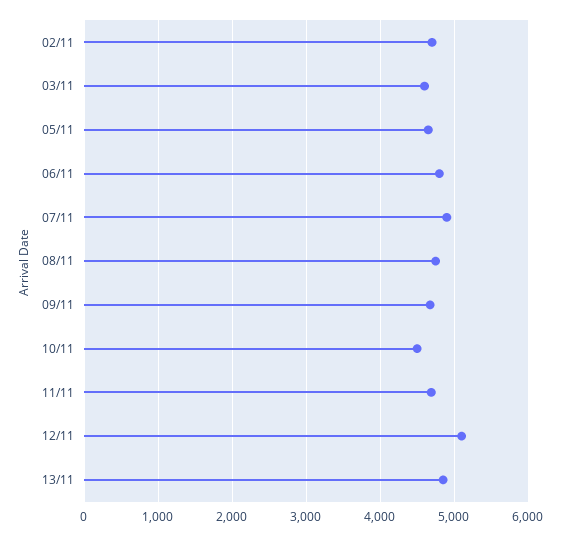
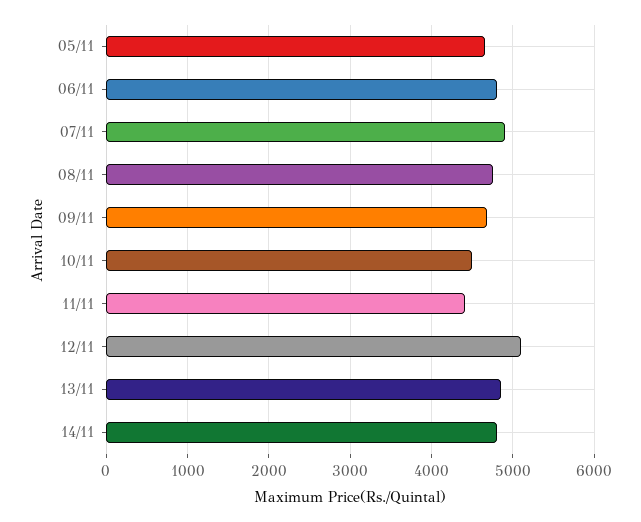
02/11: 4700 -> none
03/11: 4600 -> none
11/11: 4700 -> 4400
14/11: none -> 4800

